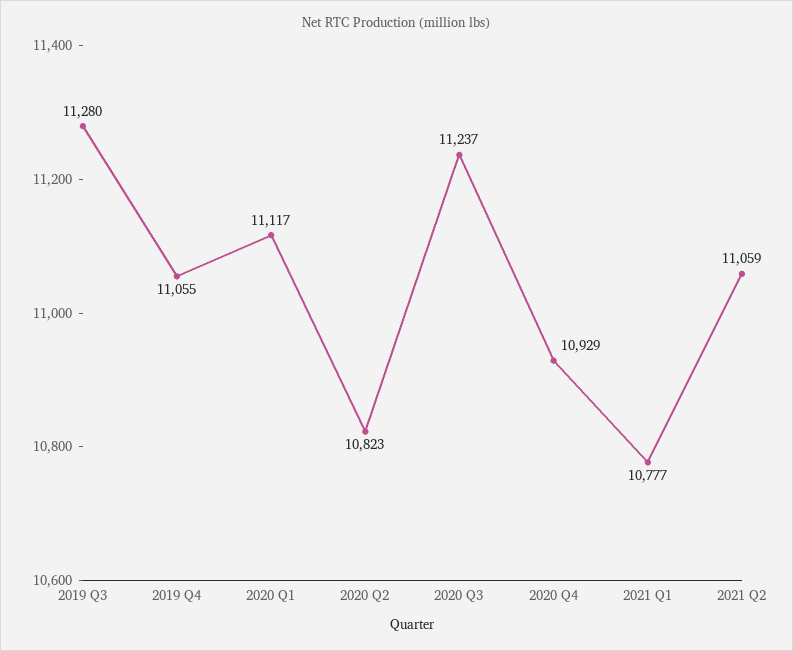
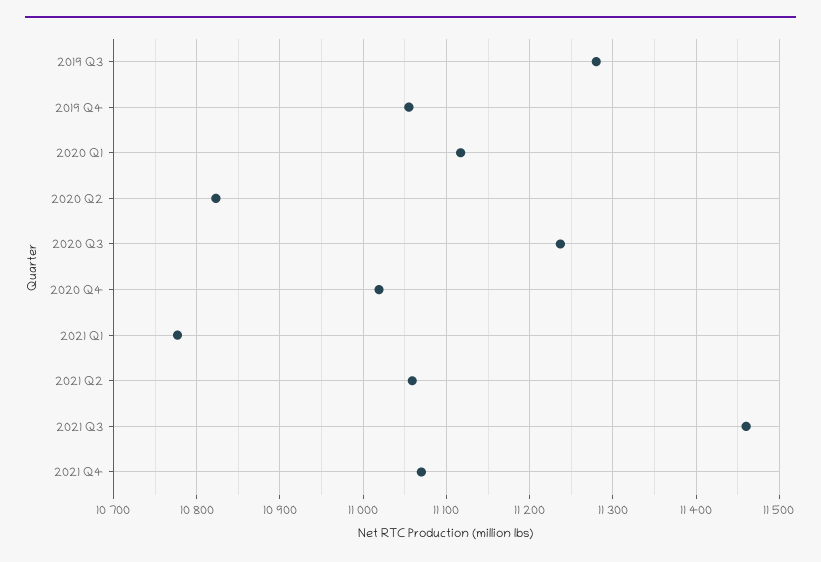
2020 Q4: 10929 -> 11020
2021 Q3: none -> 11460
2021 Q4: none -> 11070

